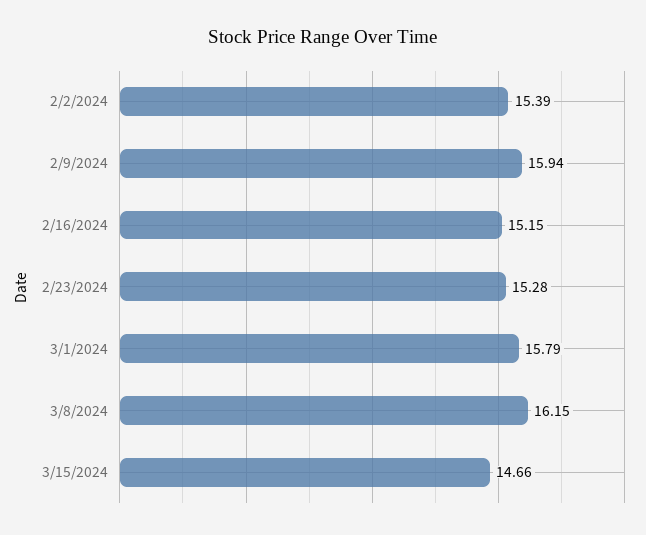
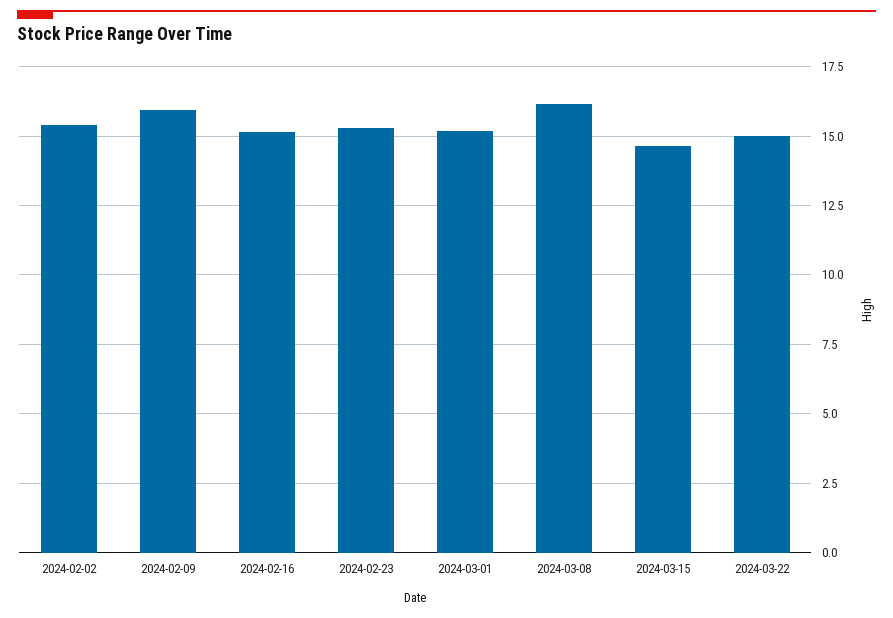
3/1/2024: 15.79 -> 15.25
2024-03-22: none -> 15

